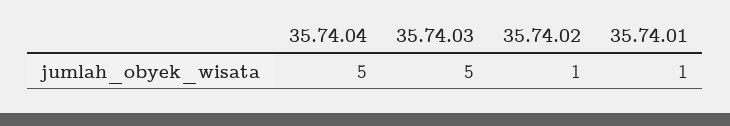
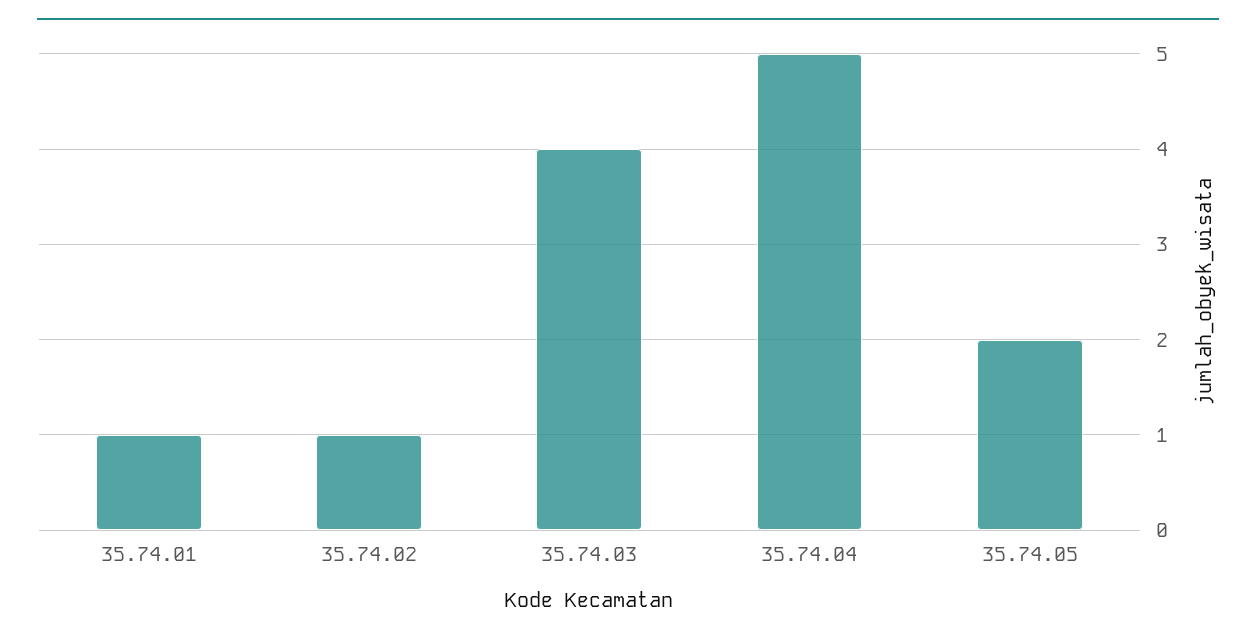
35.74.03: 5 -> 4
35.74.05: none -> 2

